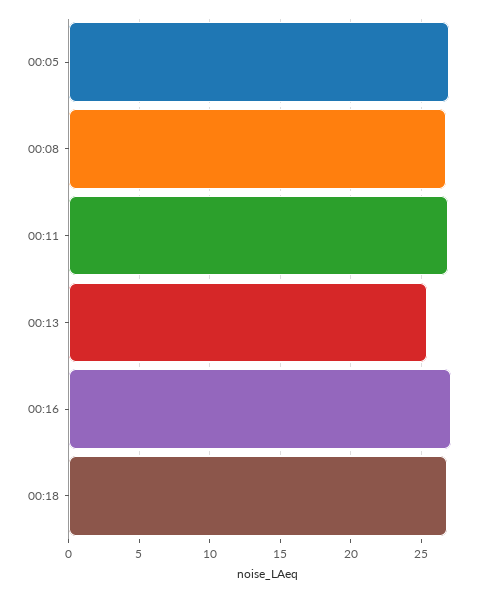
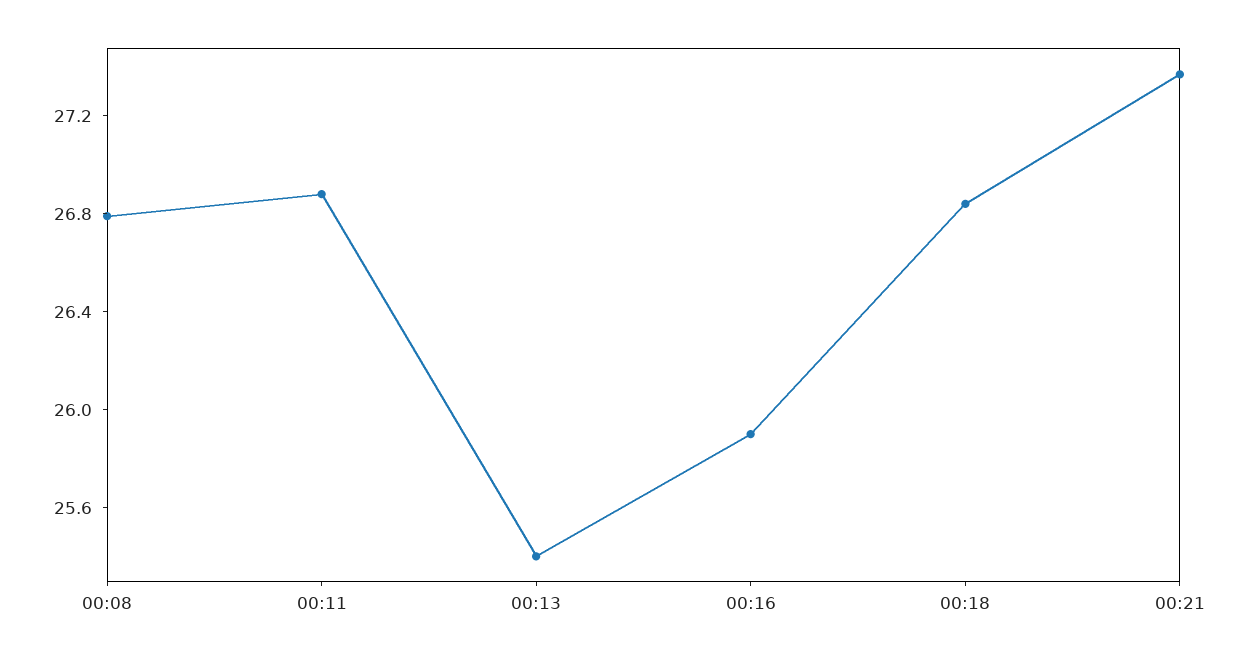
00:05: 27 -> none
00:16: 27 -> 25.9
00:21: none -> 27.4

